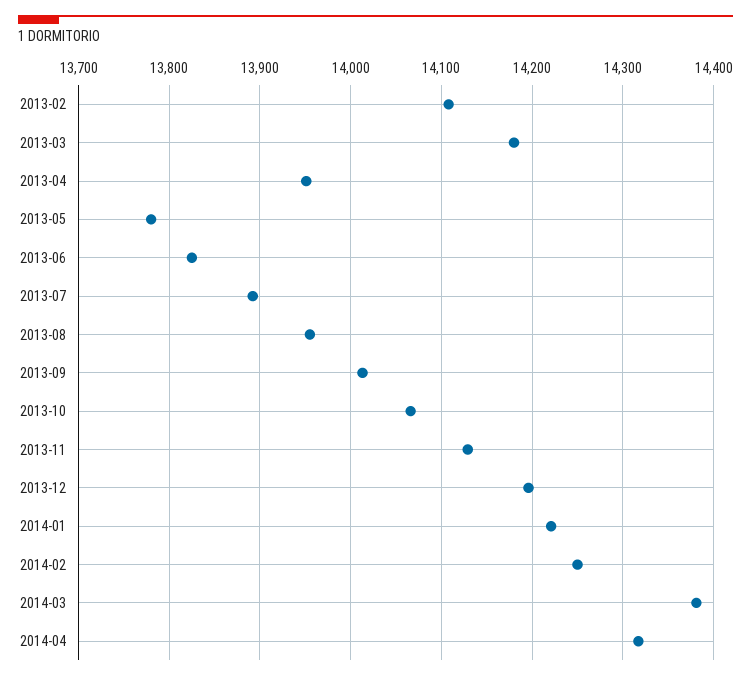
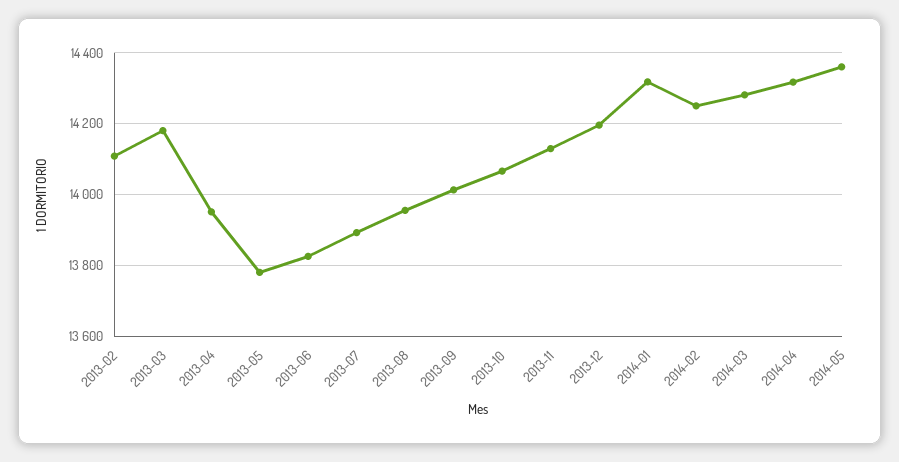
2014-01: 14220 -> 14320
2014-03: 14380 -> 14280
2014-05: none -> 14360

